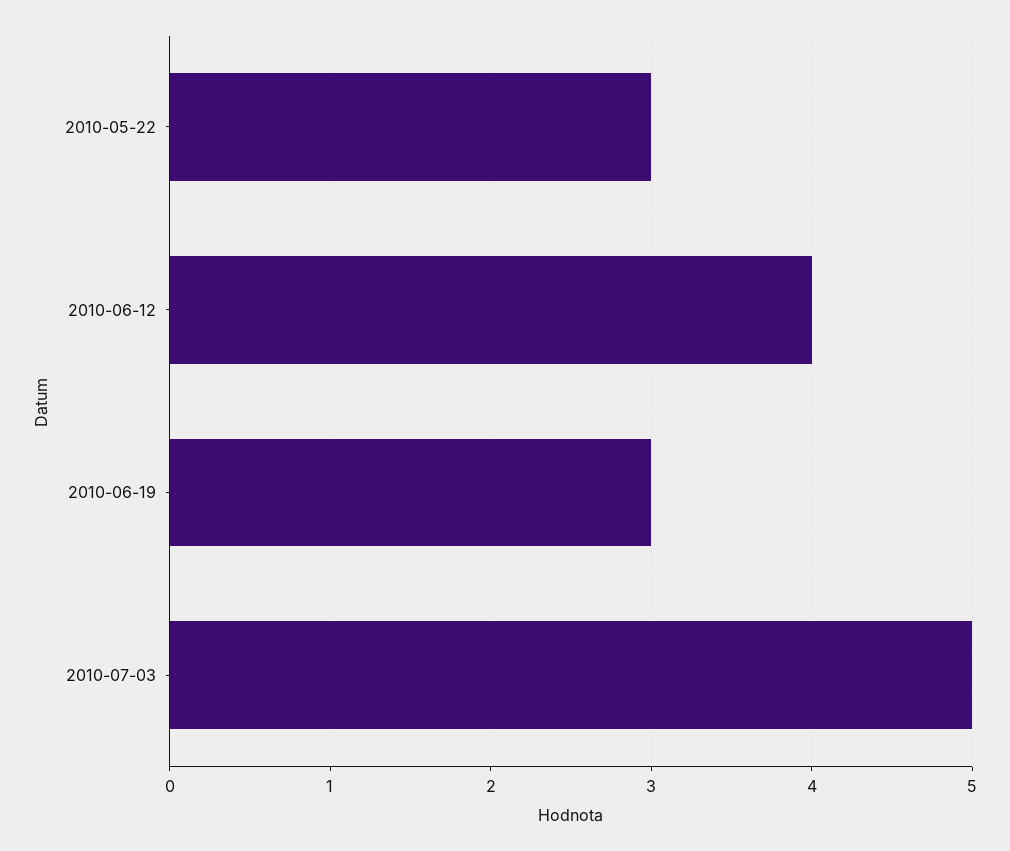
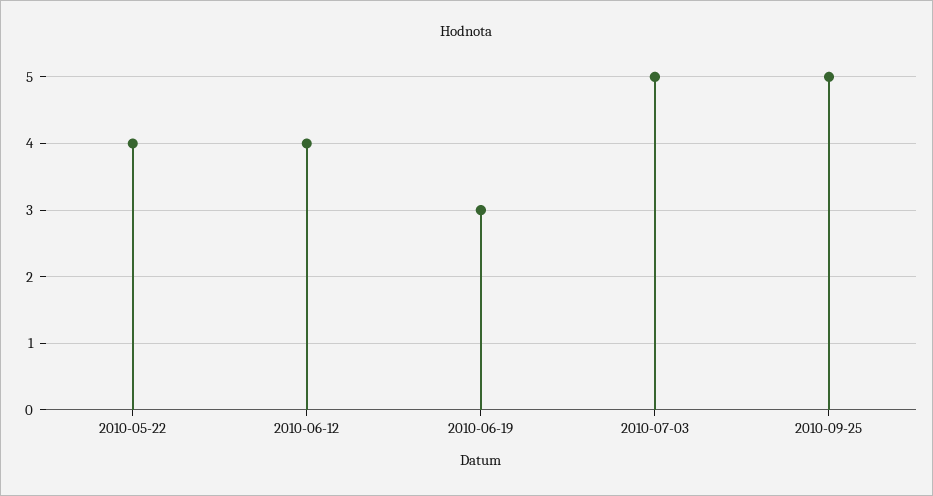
2010-05-22: 3 -> 4
2010-09-25: none -> 5

